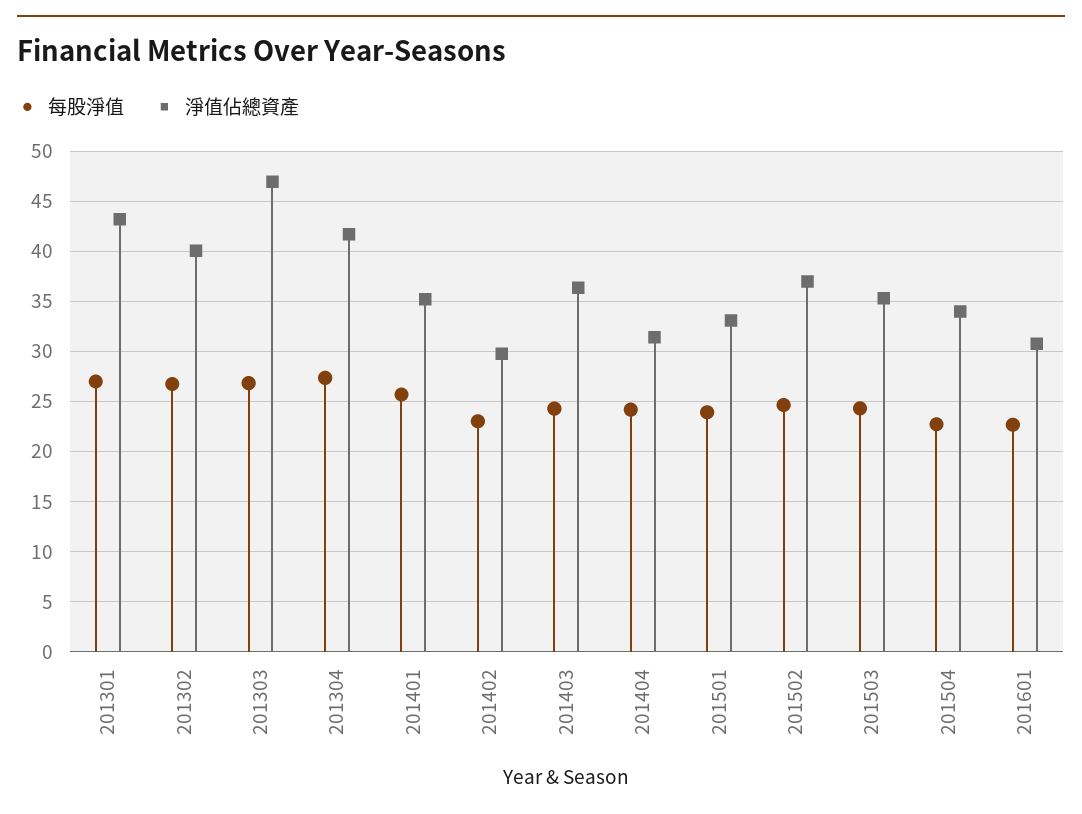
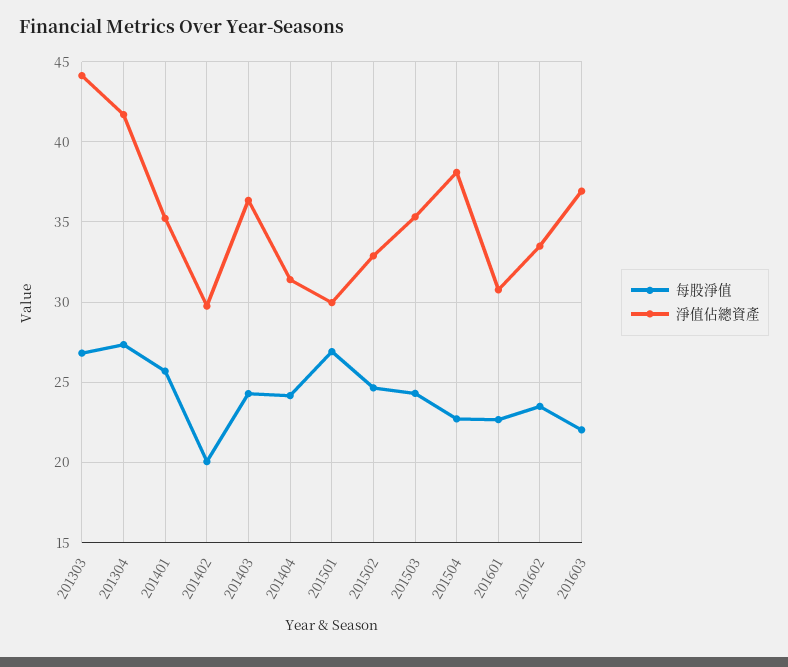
每股淨值, 201301: 27 -> none
淨值佔總資產, 201301: 43 -> none
每股淨值, 201302: 27 -> none
淨值佔總資產, 201302: 40 -> none
淨值佔總資產, 201303: 47 -> 44
每股淨值, 201402: 23 -> 20
每股淨值, 201501: 24 -> 27
淨值佔總資產, 201501: 33 -> 30
淨值佔總資產, 201502: 37 -> 33
淨值佔總資產, 201504: 34 -> 38
每股淨值, 201602: none -> 23.5
淨值佔總資產, 201602: none -> 33.5
每股淨值, 201603: none -> 22
淨值佔總資產, 201603: none -> 37

